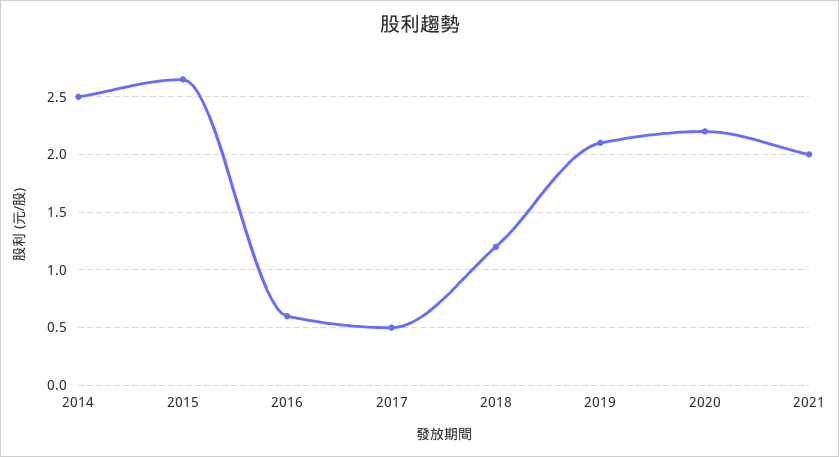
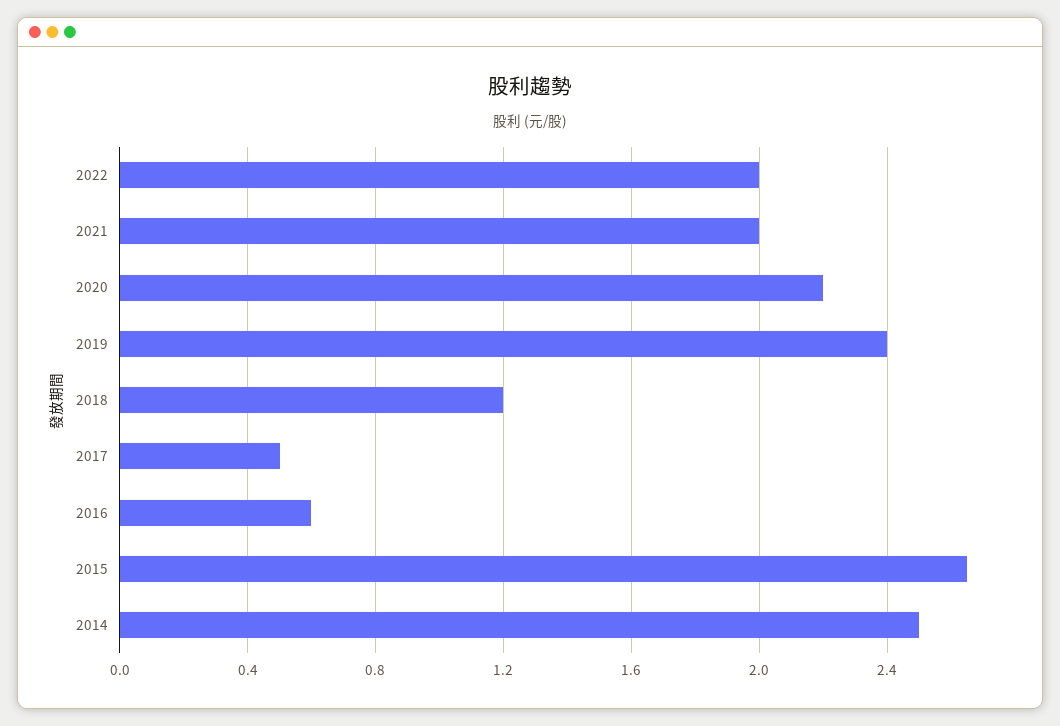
2019: 2.1 -> 2.4
2022: none -> 2

